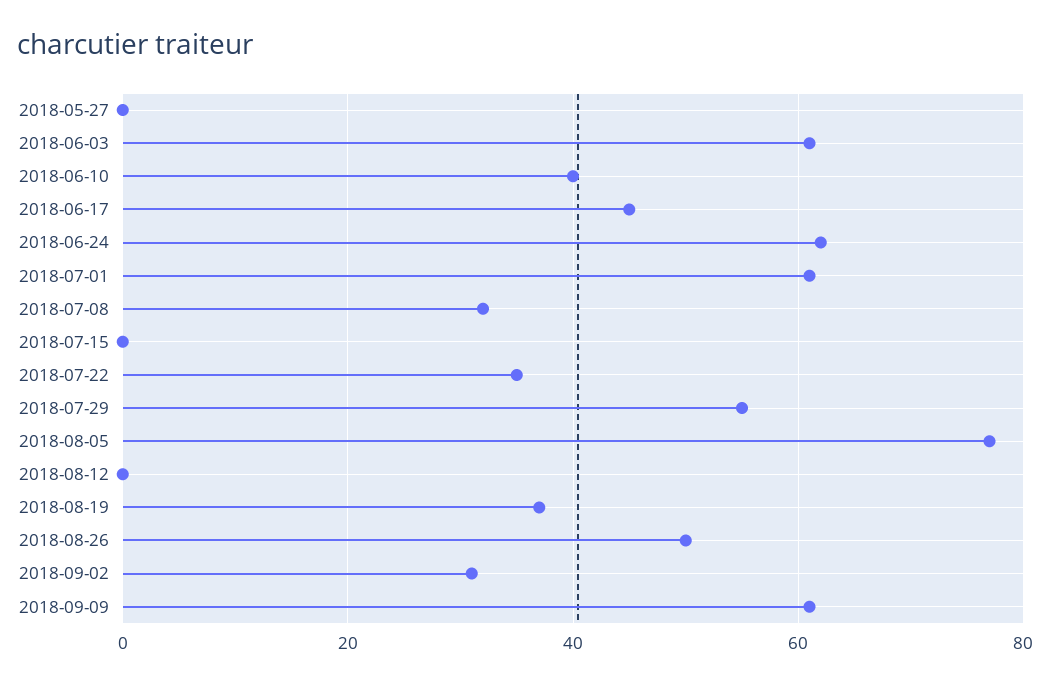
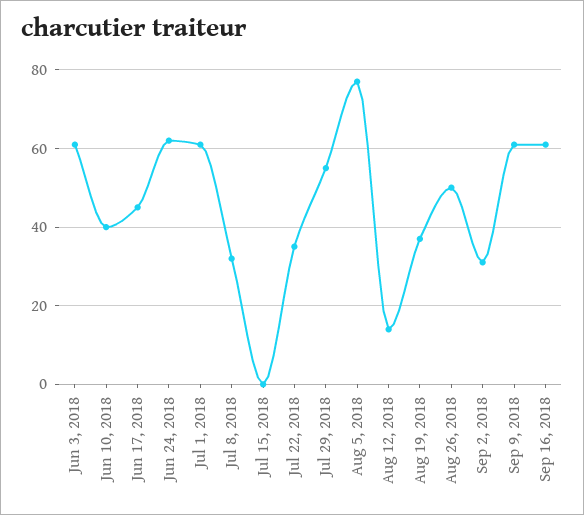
2018-05-27: 0 -> none
2018-08-12: 0 -> 15
Sep 16, 2018: none -> 60

